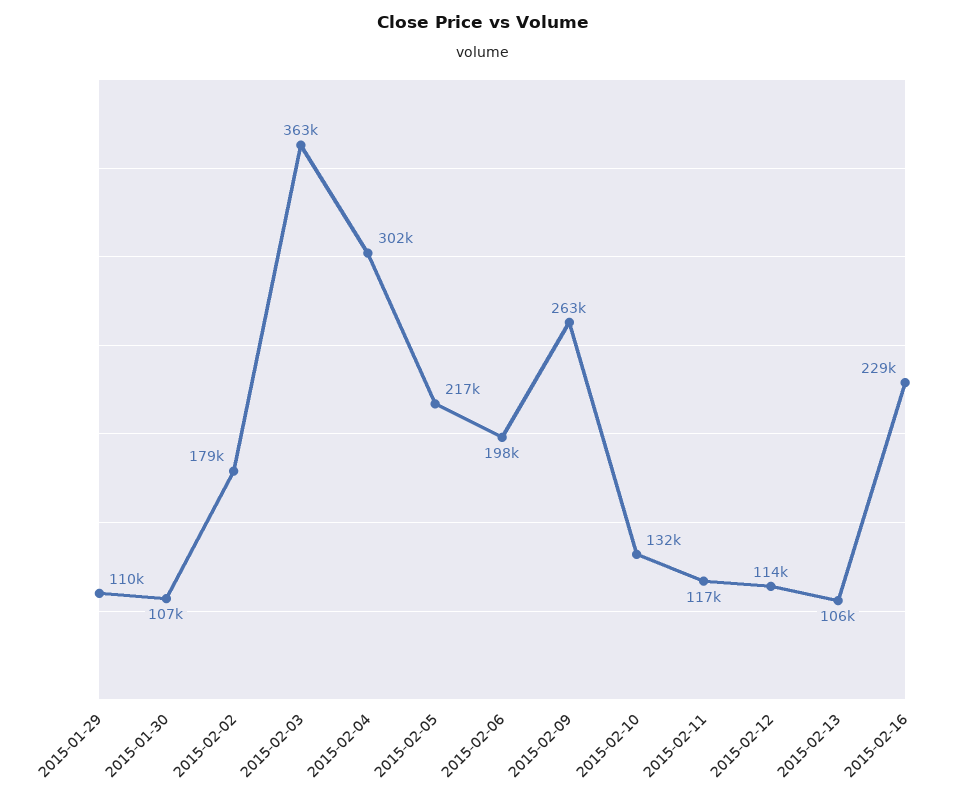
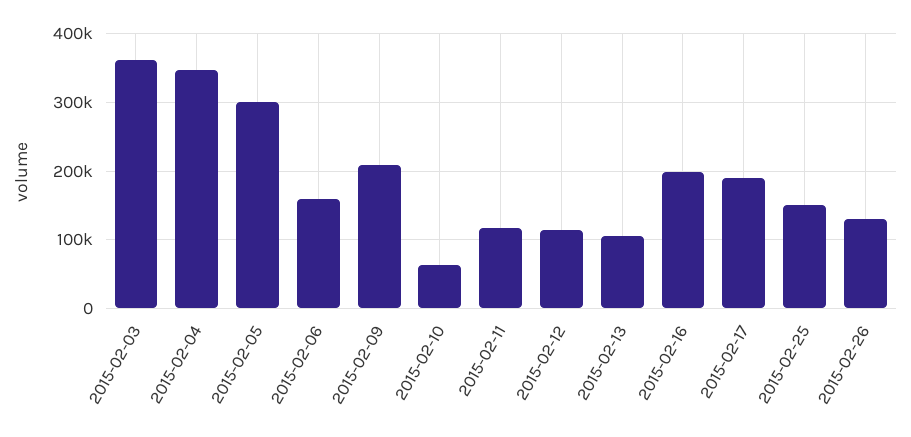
2015-01-29: 110000 -> none
2015-01-30: 107000 -> none
2015-02-02: 179000 -> none
2015-02-04: 302000 -> 350000
2015-02-05: 217000 -> 300000
2015-02-06: 198000 -> 160000
2015-02-09: 263000 -> 210000
2015-02-10: 132000 -> 60000
2015-02-16: 229000 -> 200000
2015-02-17: none -> 190000
2015-02-25: none -> 150000
2015-02-26: none -> 130000

